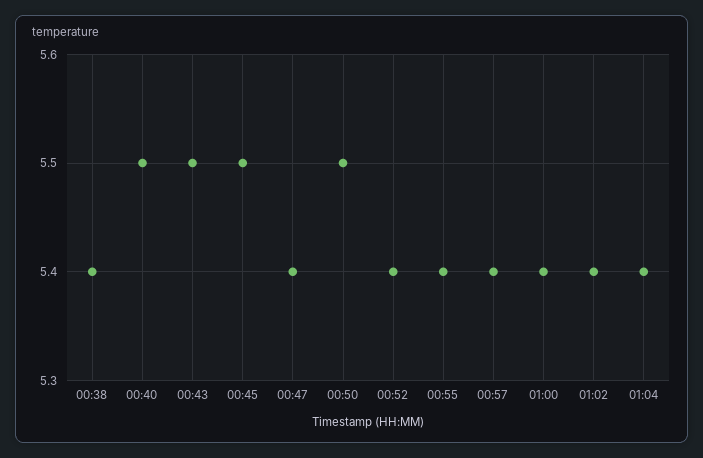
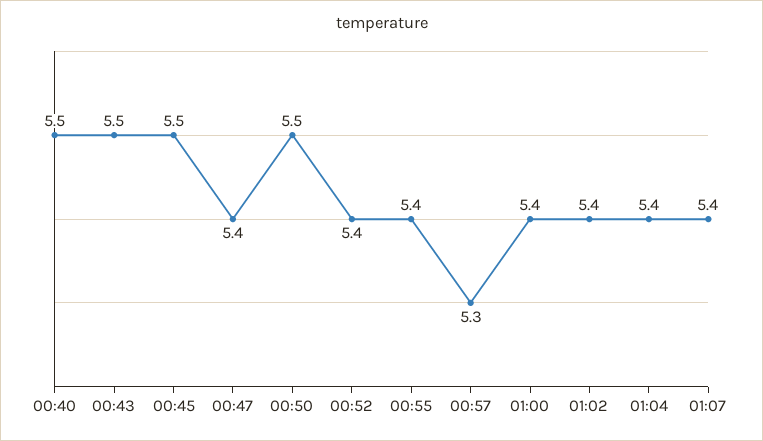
00:38: 5.4 -> none
00:57: 5.4 -> 5.3
01:07: none -> 5.4

